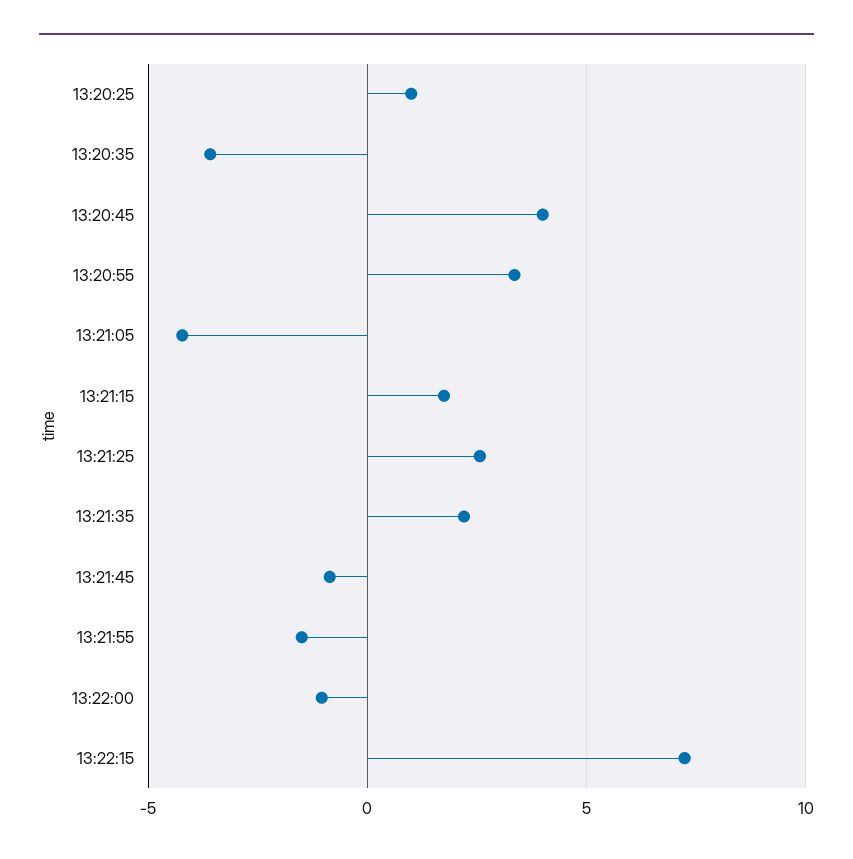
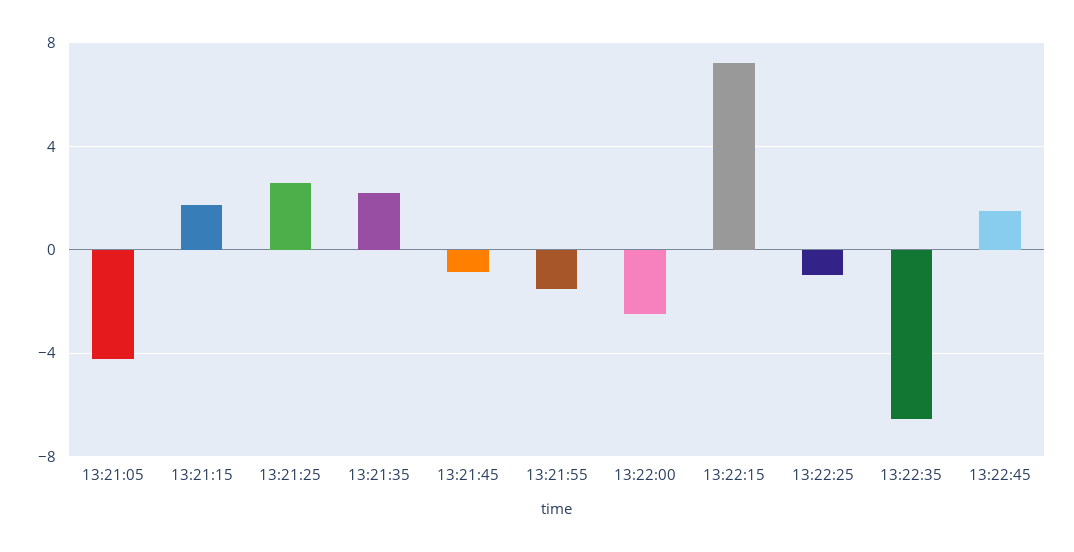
13:20:25: 1 -> none
13:20:35: -3.5 -> none
13:20:45: 4 -> none
13:20:55: 3.5 -> none
13:22:00: -1 -> -2.5
13:22:25: none -> -1
13:22:35: none -> -6.5
13:22:45: none -> 1.5

